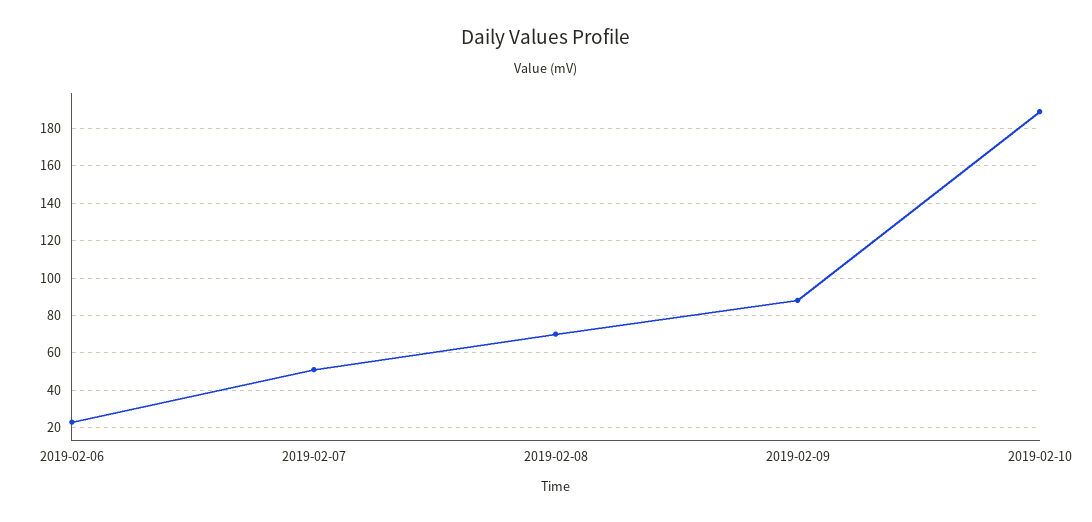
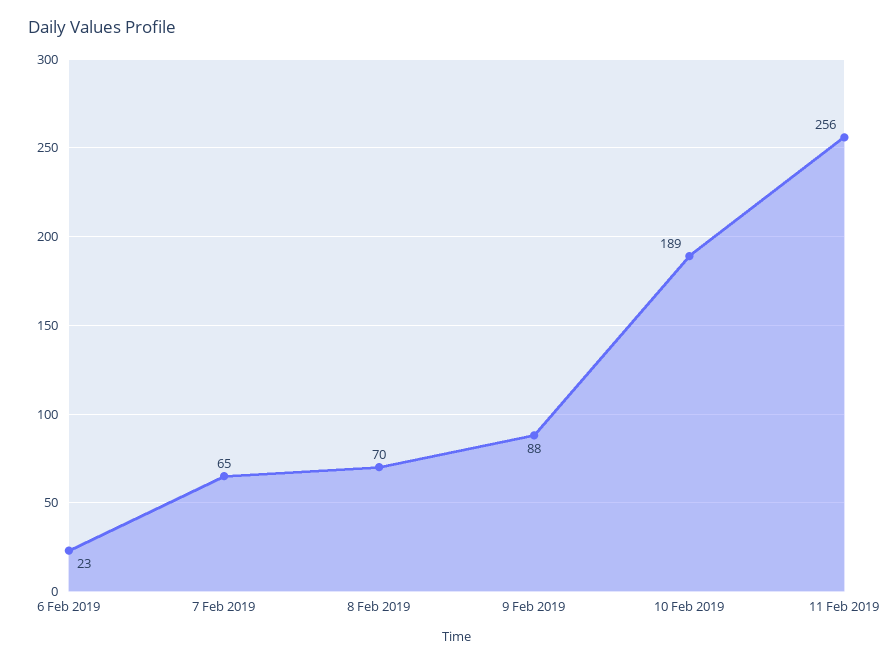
2019-02-07: 50 -> 65
11 Feb 2019: none -> 256

